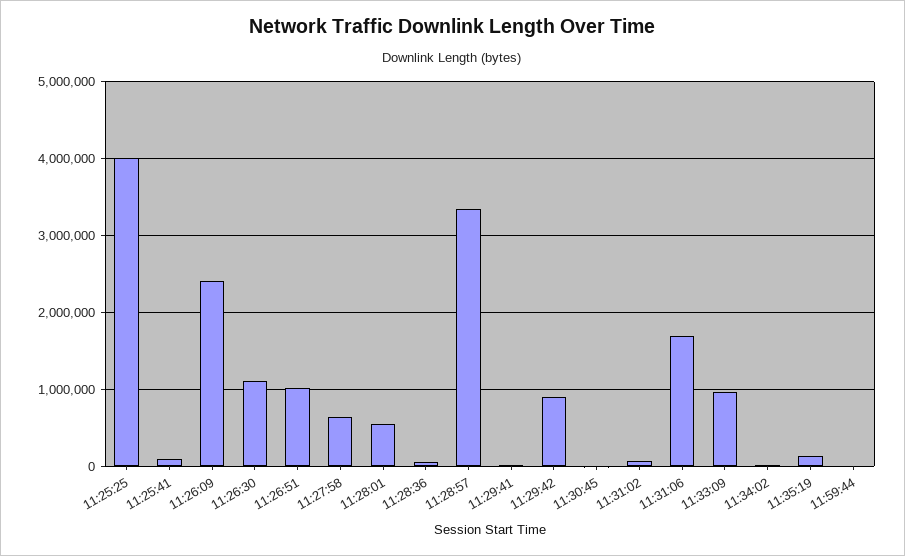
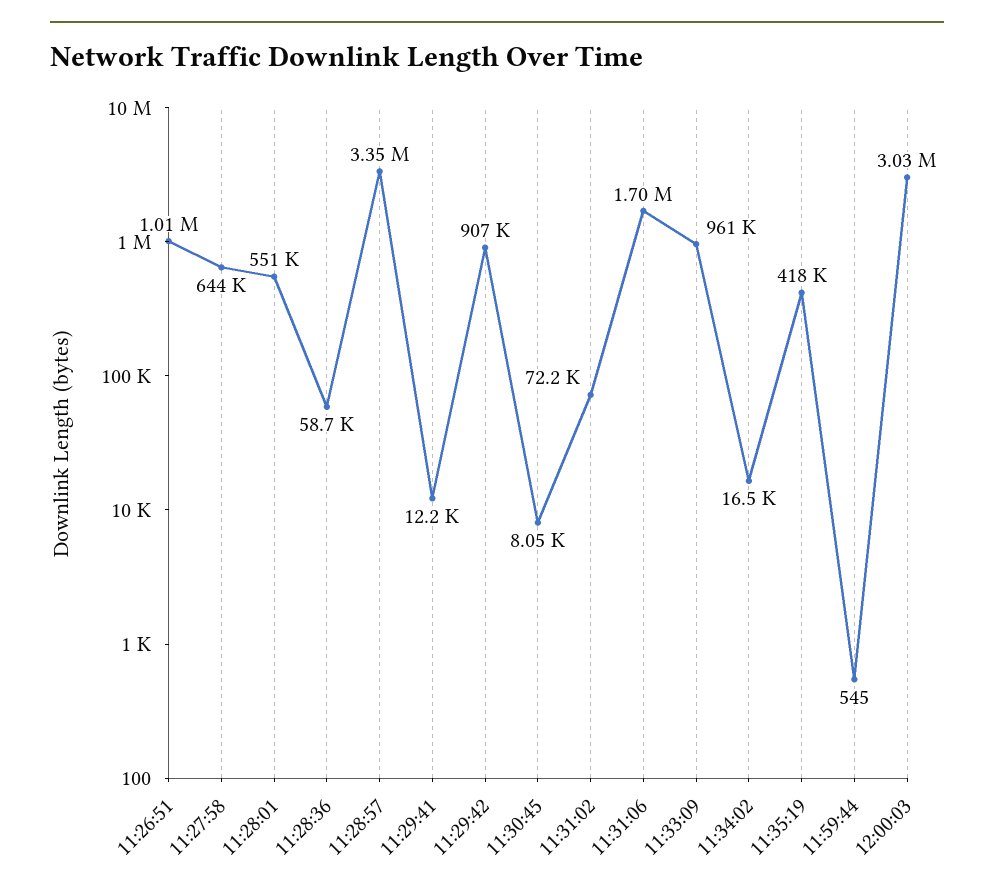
11:25:25: 4000000 -> none
11:25:41: 100000 -> none
11:26:09: 2400000 -> none
11:26:30: 1100000 -> none
11:35:19: 100000 -> 418000
12:00:03: none -> 3030000

